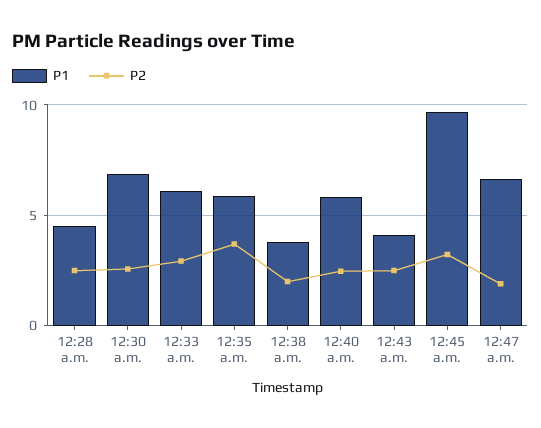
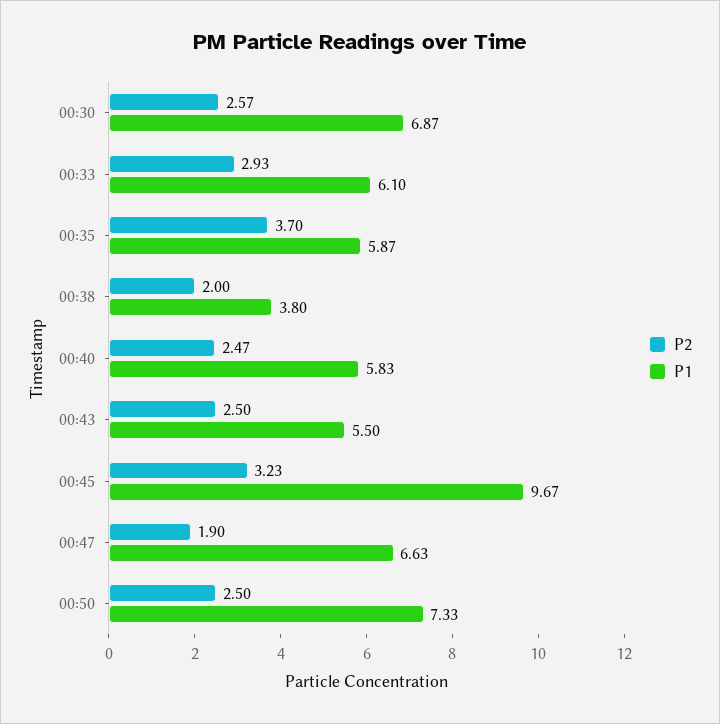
P1, 12:28 a.m.: 4.5 -> none
P2, 12:28 a.m.: 2.5 -> none
P1, 12:43 a.m.: 4 -> 5.5
P2, 00:50: none -> 2.5
P1, 00:50: none -> 7.33

